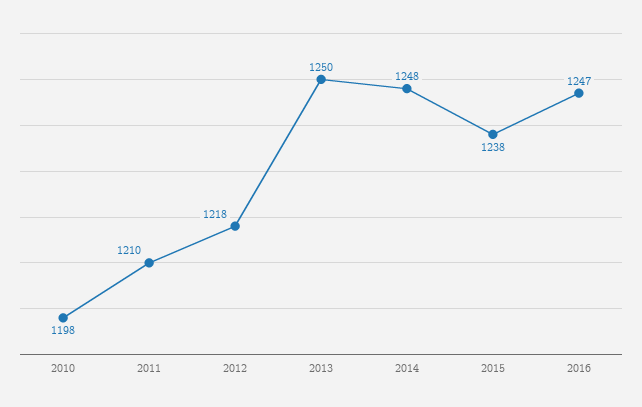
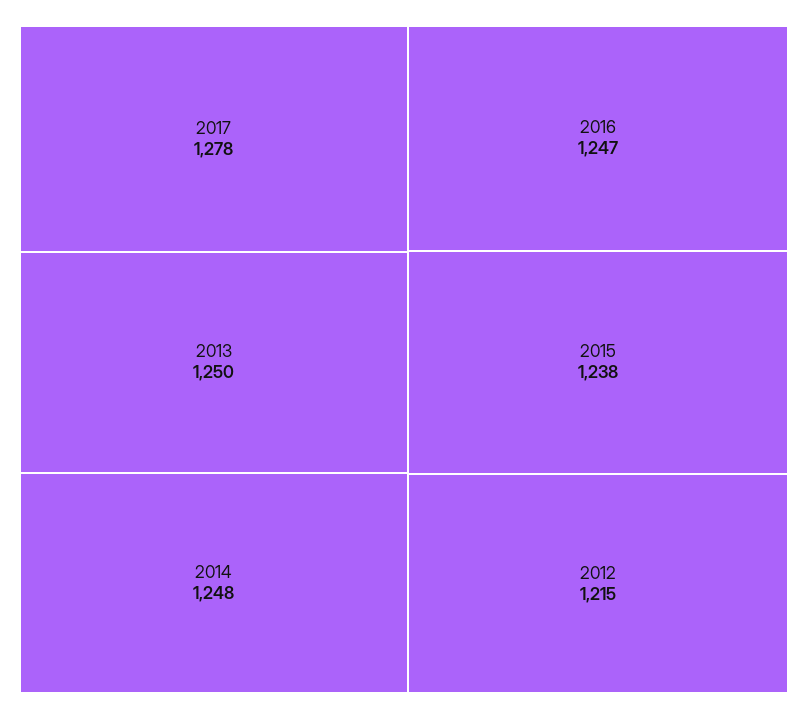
2010: 1198 -> none
2011: 1210 -> none
2012: 1218 -> 1215
2017: none -> 1278

